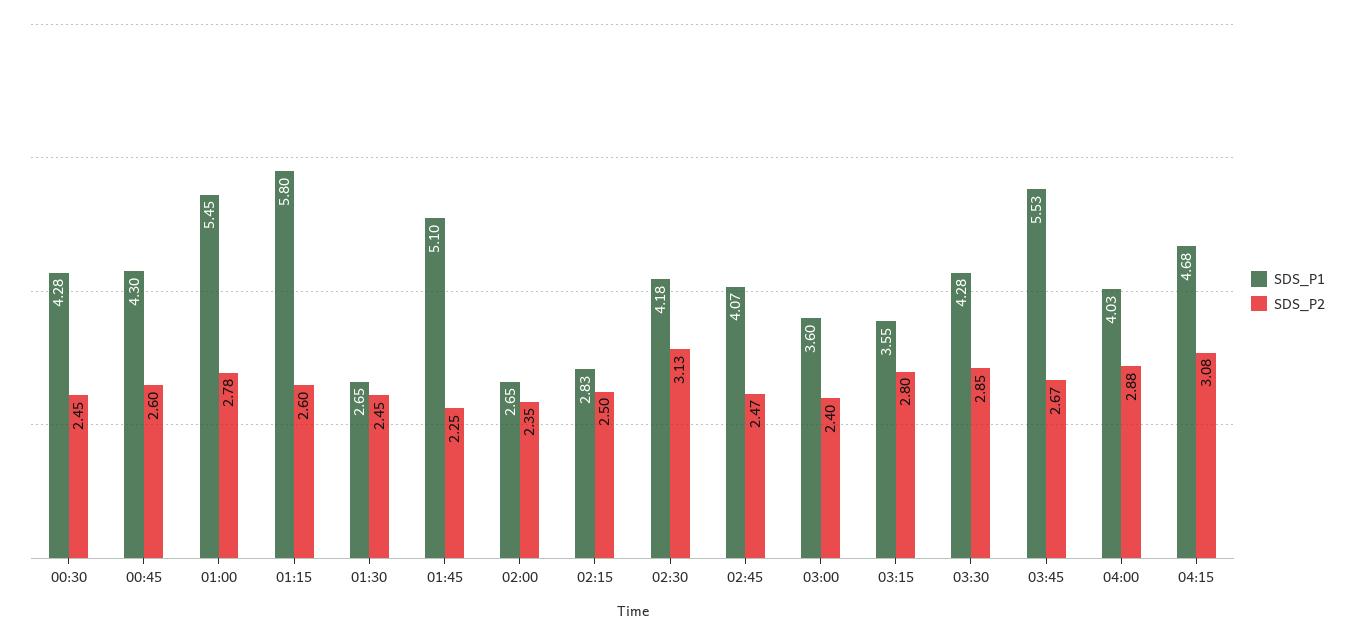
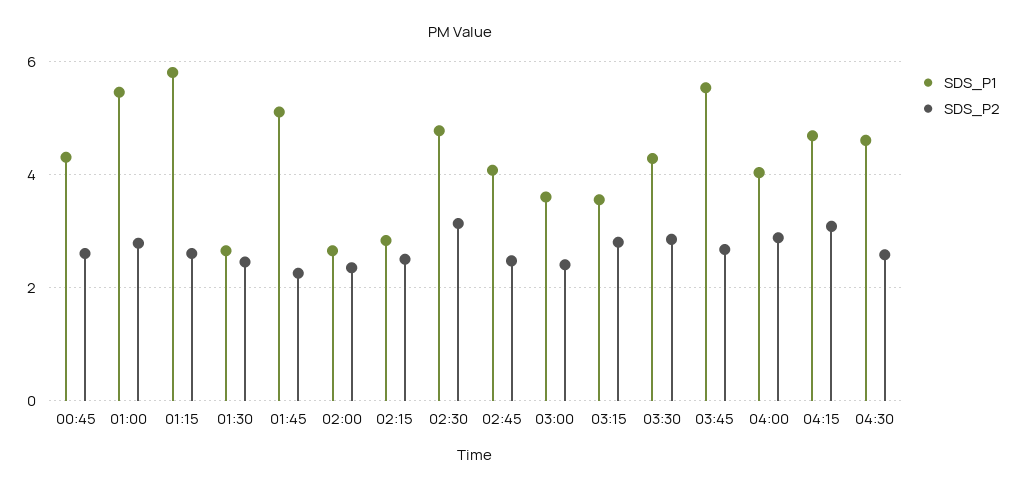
SDS_P1, 00:30: 4.28 -> none
SDS_P2, 00:30: 2.45 -> none
SDS_P1, 02:30: 4.18 -> 4.8
SDS_P1, 04:30: none -> 4.6
SDS_P2, 04:30: none -> 2.6

